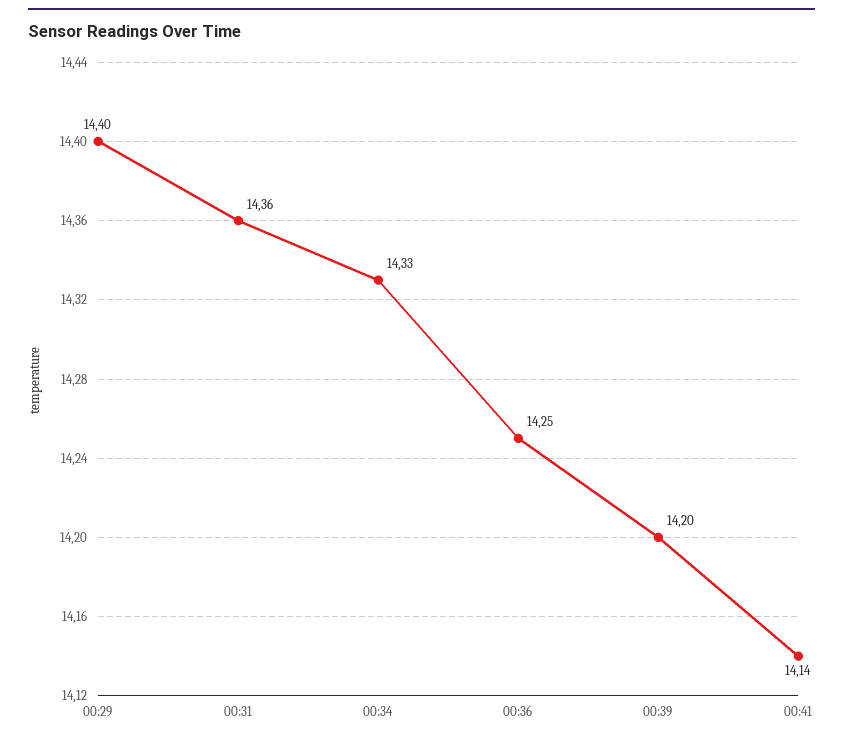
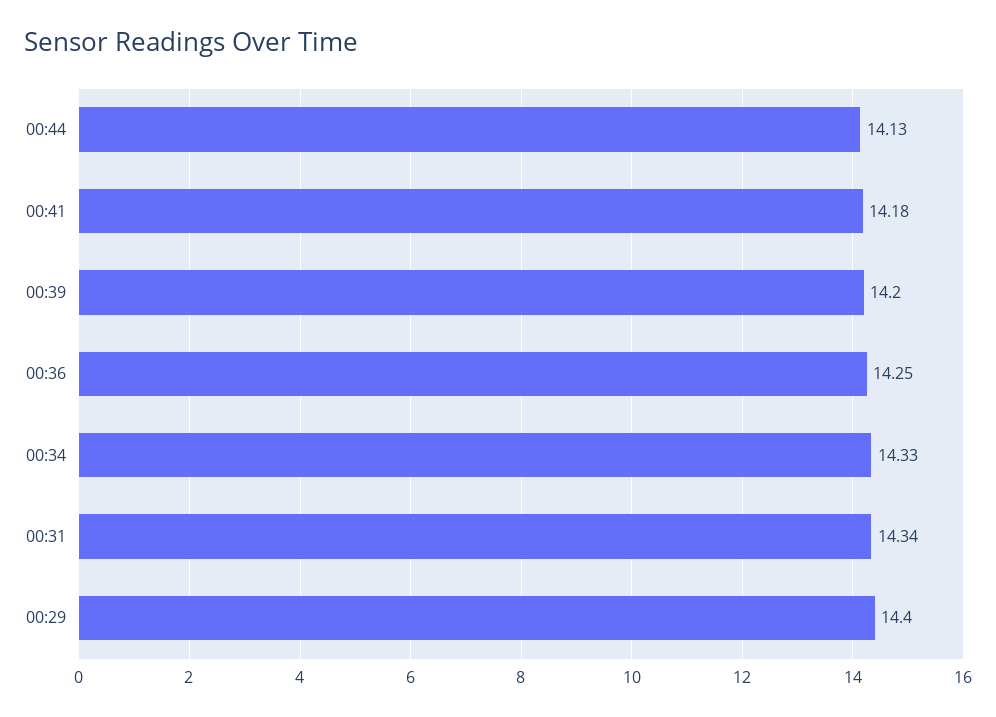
00:31: 14.36 -> 14.34
00:41: 14.14 -> 14.18
00:44: none -> 14.13

